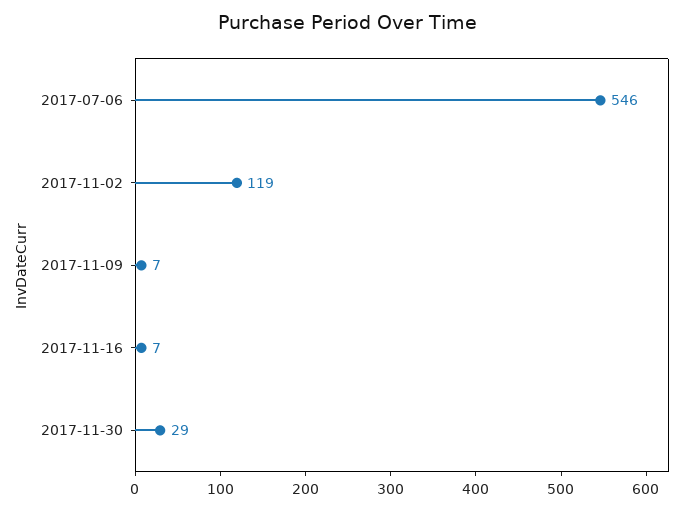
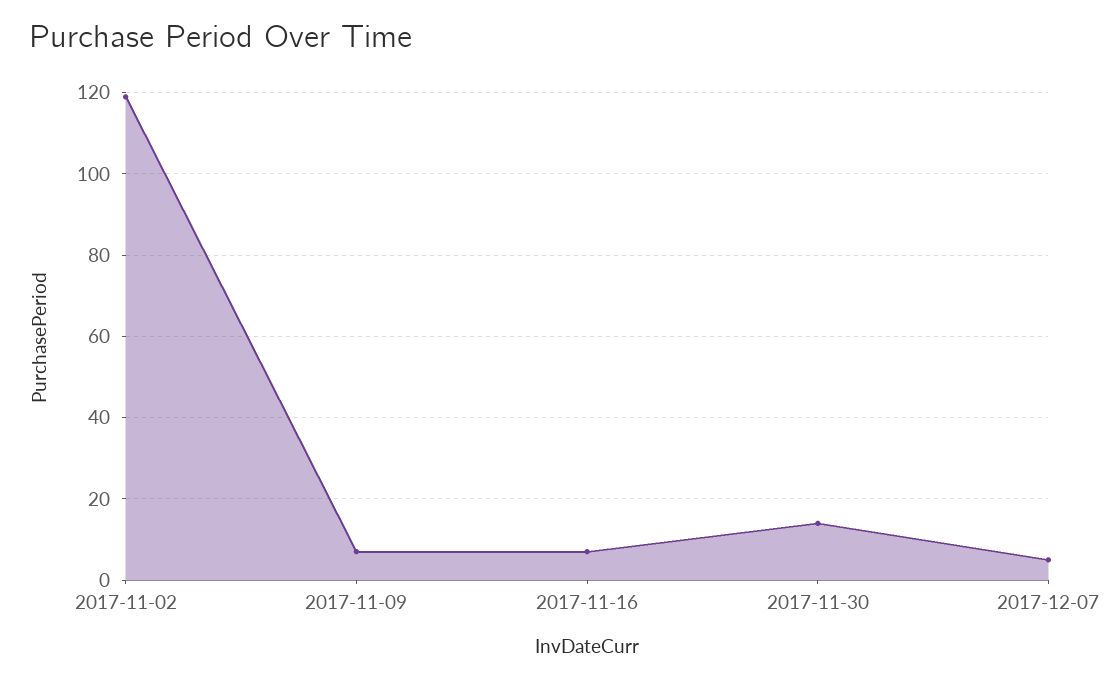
2017-07-06: 546 -> none
2017-11-30: 29 -> 15
2017-12-07: none -> 5

